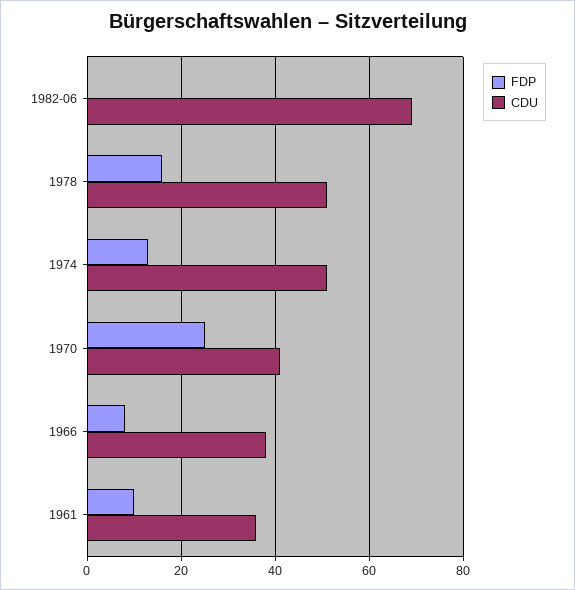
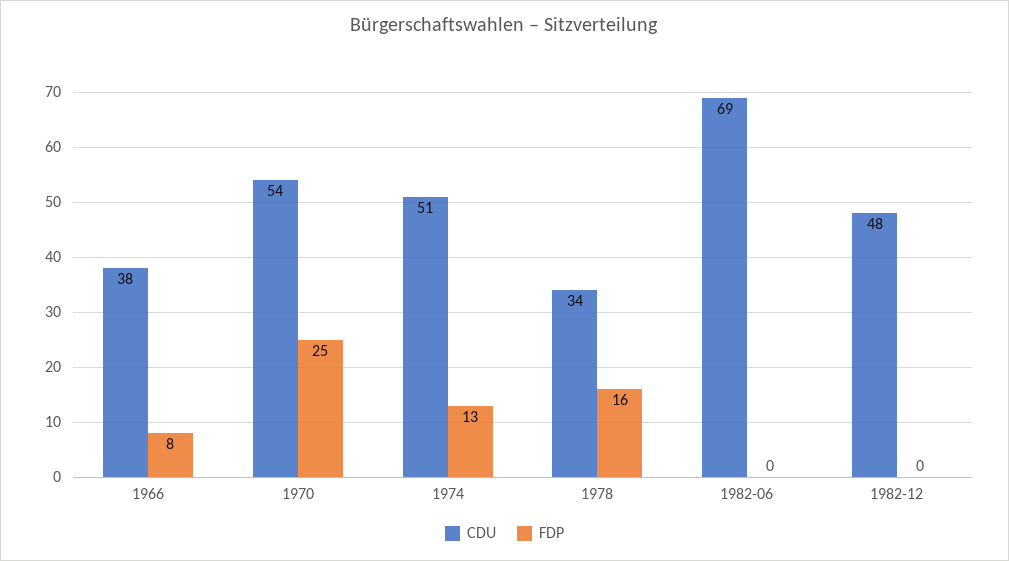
CDU, 1978: 50 -> 34
CDU, 1970: 40 -> 54
FDP, 1961: 10 -> none
CDU, 1961: 35 -> none
CDU, 1982-12: none -> 48
FDP, 1982-12: none -> 0

